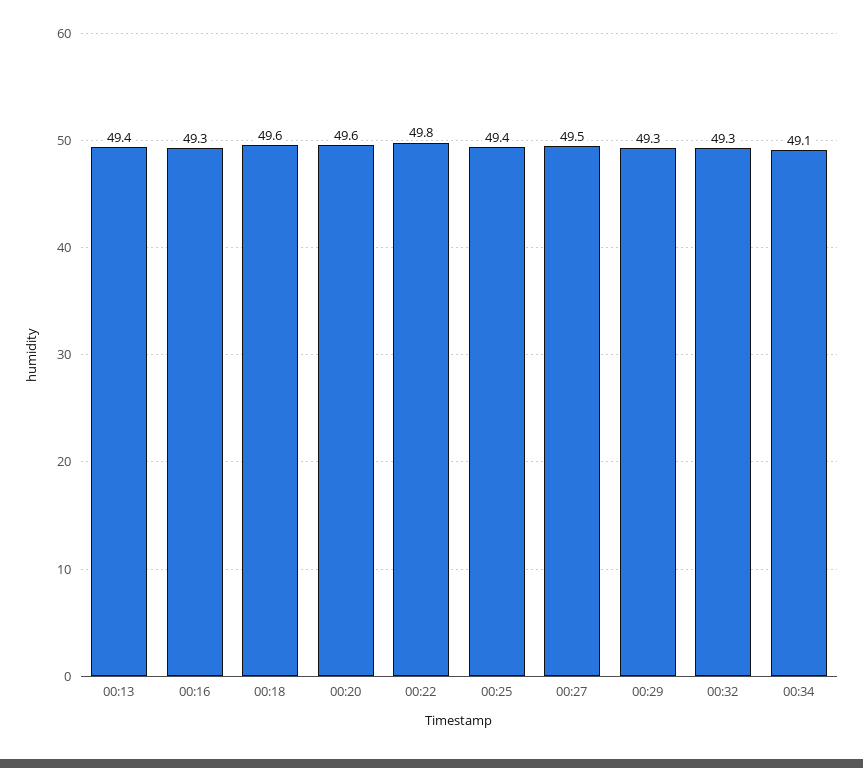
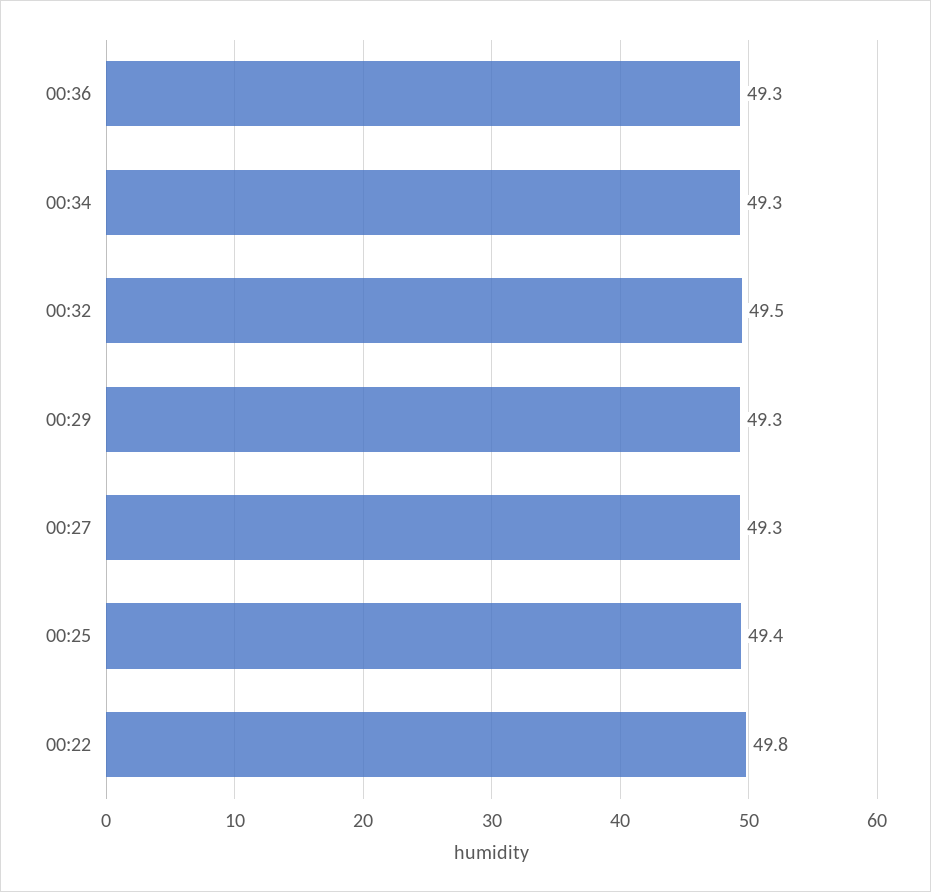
00:13: 49.4 -> none
00:16: 49.3 -> none
00:18: 49.6 -> none
00:20: 49.6 -> none
00:27: 49.5 -> 49.3
00:32: 49.3 -> 49.5
00:34: 49.1 -> 49.3
00:36: none -> 49.3

